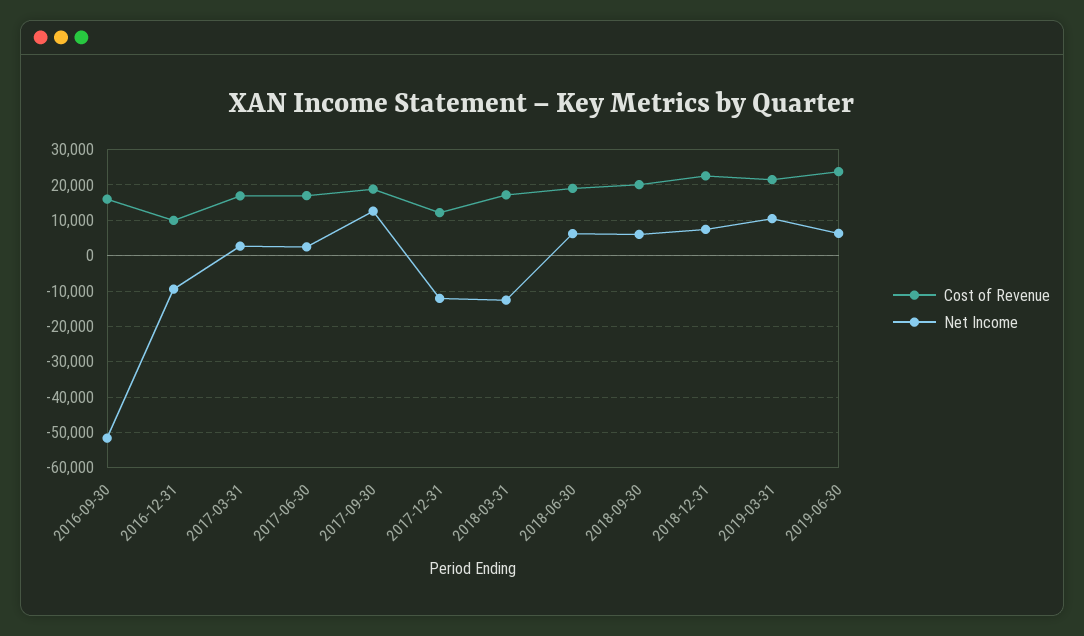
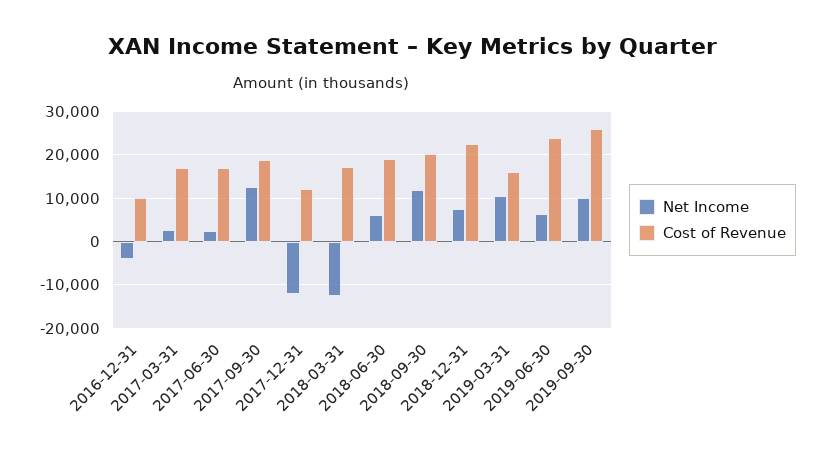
Cost of Revenue, 2016-09-30: 16000 -> none
Net Income, 2016-09-30: -52000 -> none
Net Income, 2016-12-31: -10000 -> -4000
Net Income, 2018-09-30: 6000 -> 12000
Cost of Revenue, 2019-03-31: 22000 -> 16000
Net Income, 2019-09-30: none -> 10000
Cost of Revenue, 2019-09-30: none -> 26000

